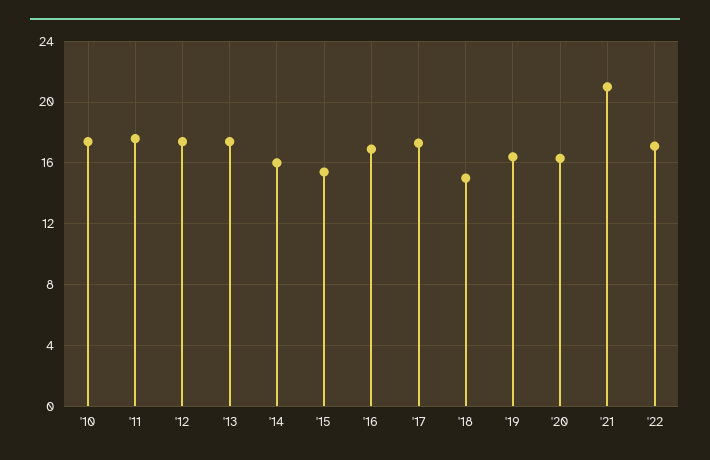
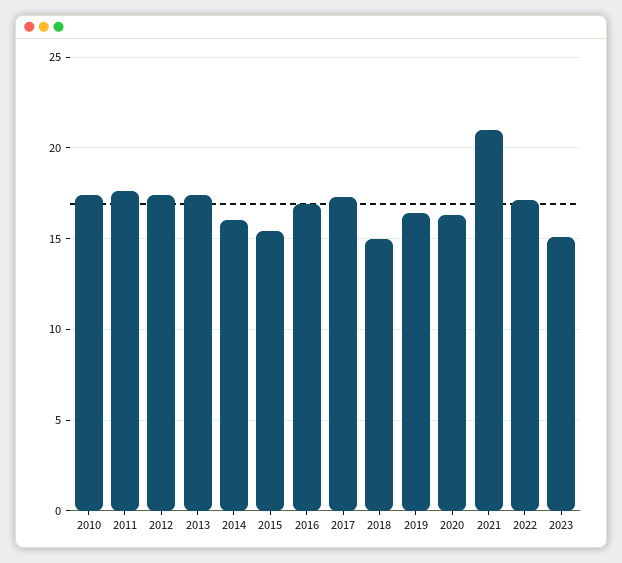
2023: none -> 15

